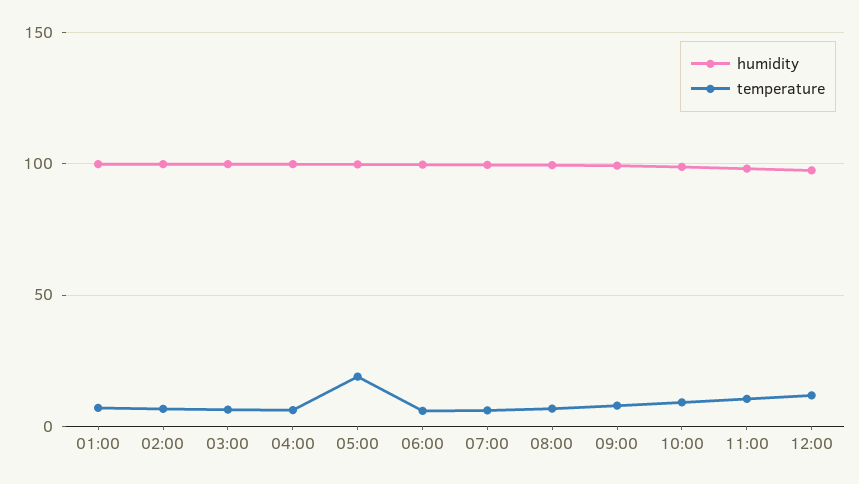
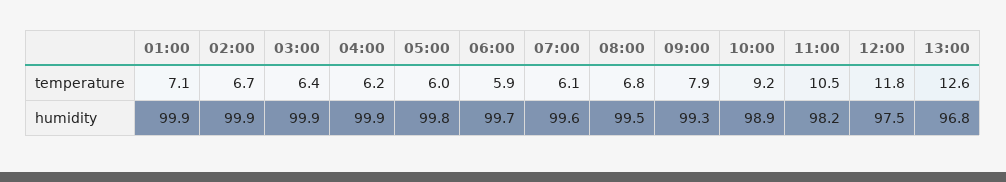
temperature, 05:00: 20 -> 6
temperature, 13:00: none -> 12.6
humidity, 13:00: none -> 96.8

